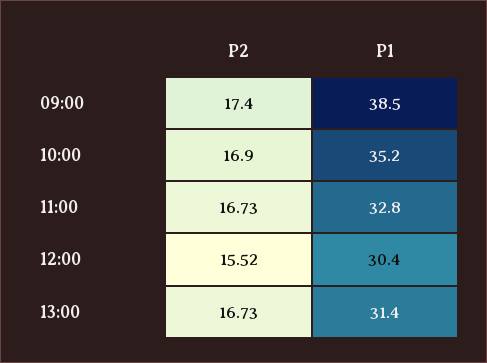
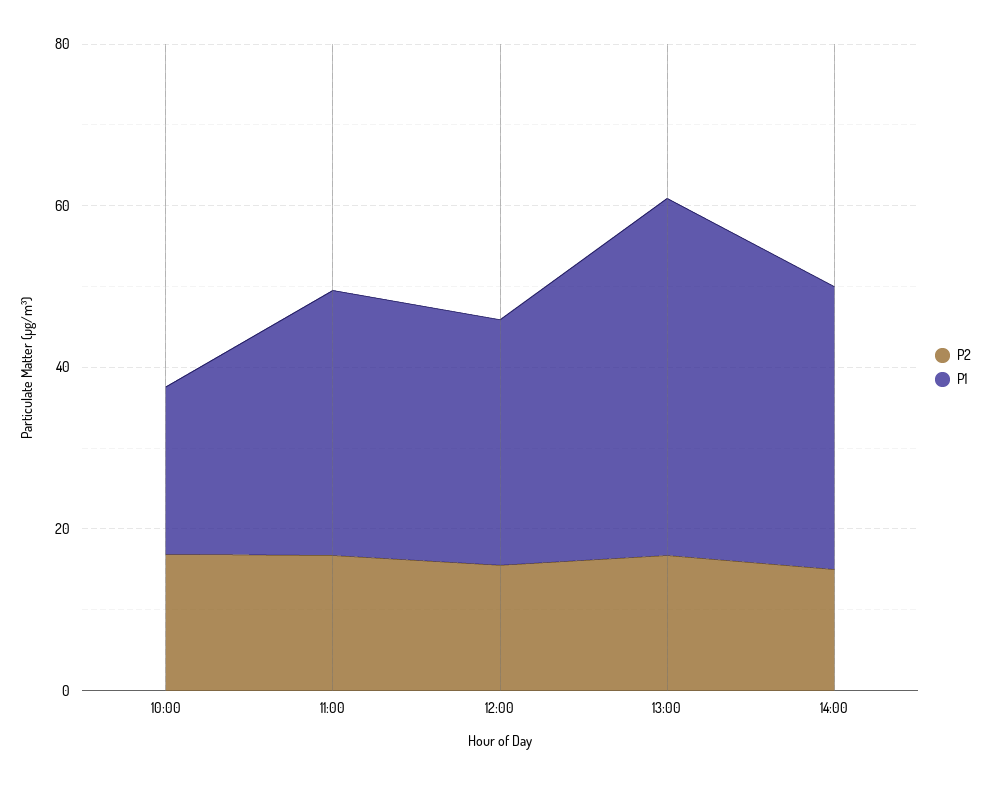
P2, 09:00: 17.4 -> none
P1, 09:00: 38.5 -> none
P1, 10:00: 35.2 -> 20
P1, 13:00: 31.4 -> 45
P2, 14:00: none -> 15
P1, 14:00: none -> 35

